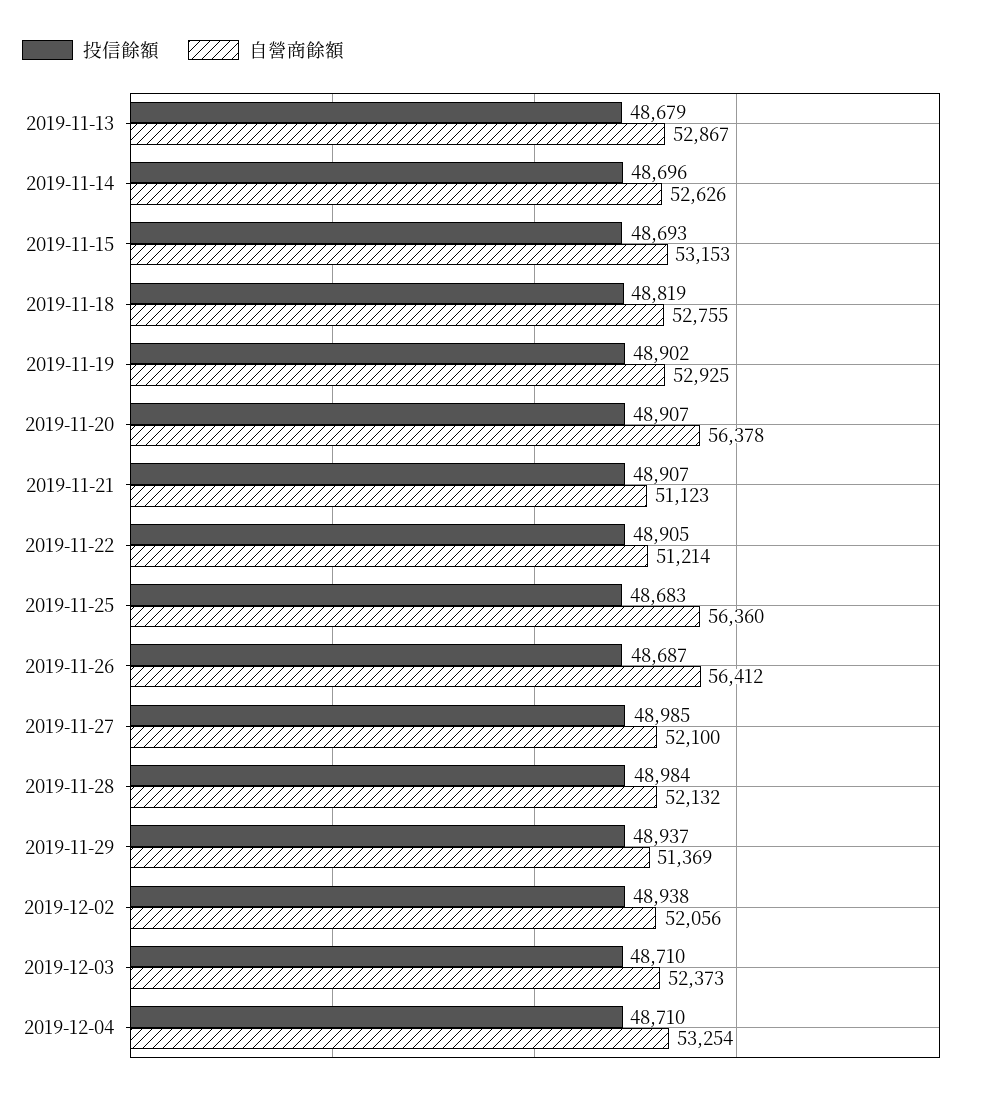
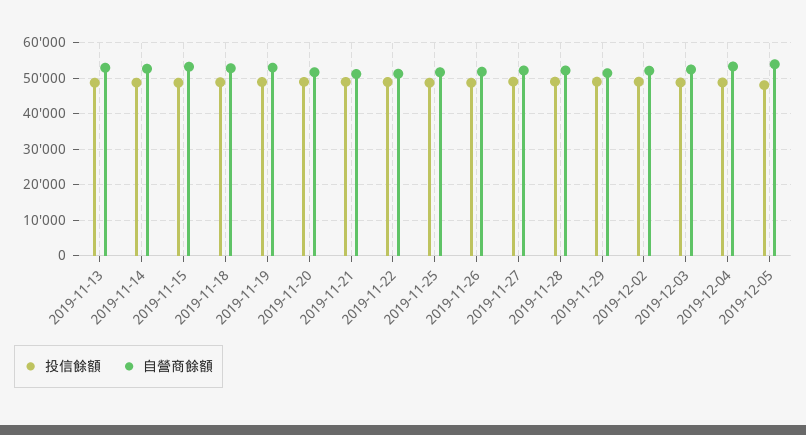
自營商餘額, 2019-11-20: 56378 -> 52000
自營商餘額, 2019-11-25: 56360 -> 52000
自營商餘額, 2019-11-26: 56412 -> 52000
投信餘額, 2019-12-05: none -> 48000
自營商餘額, 2019-12-05: none -> 54000

